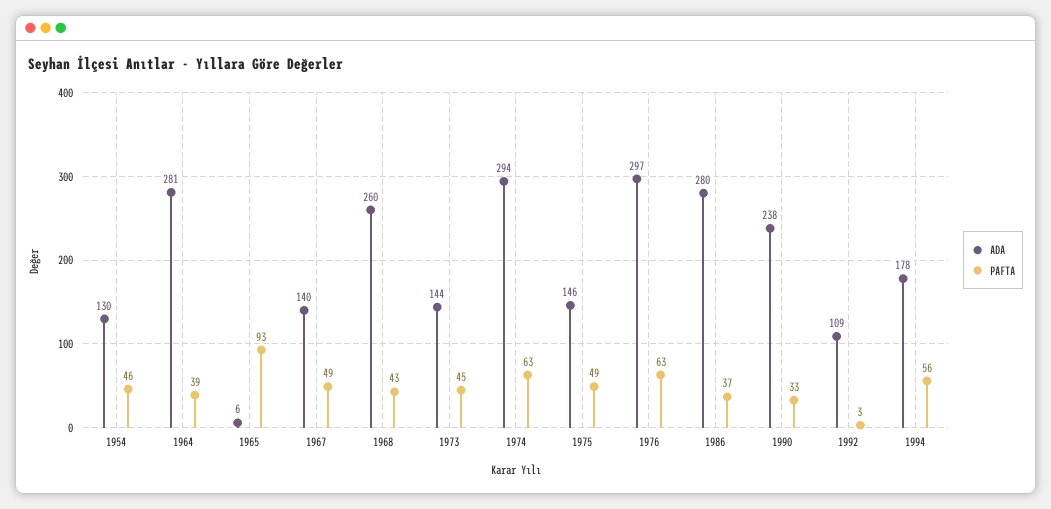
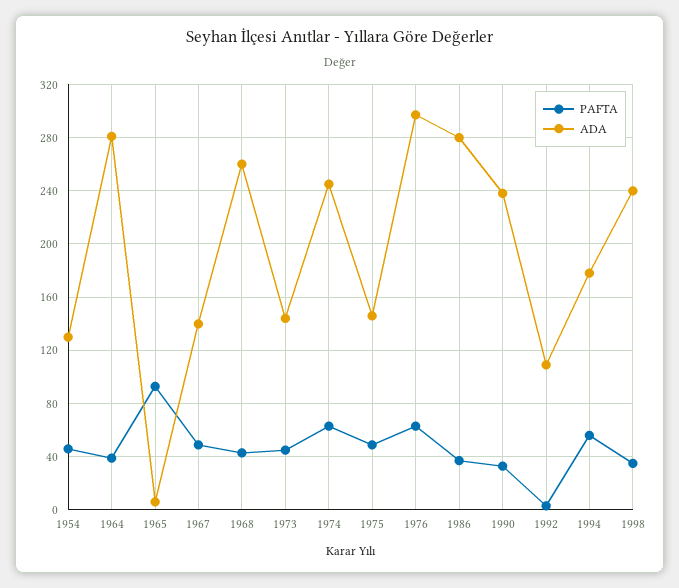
ADA, 1974: 294 -> 245
PAFTA, 1998: none -> 35
ADA, 1998: none -> 240

